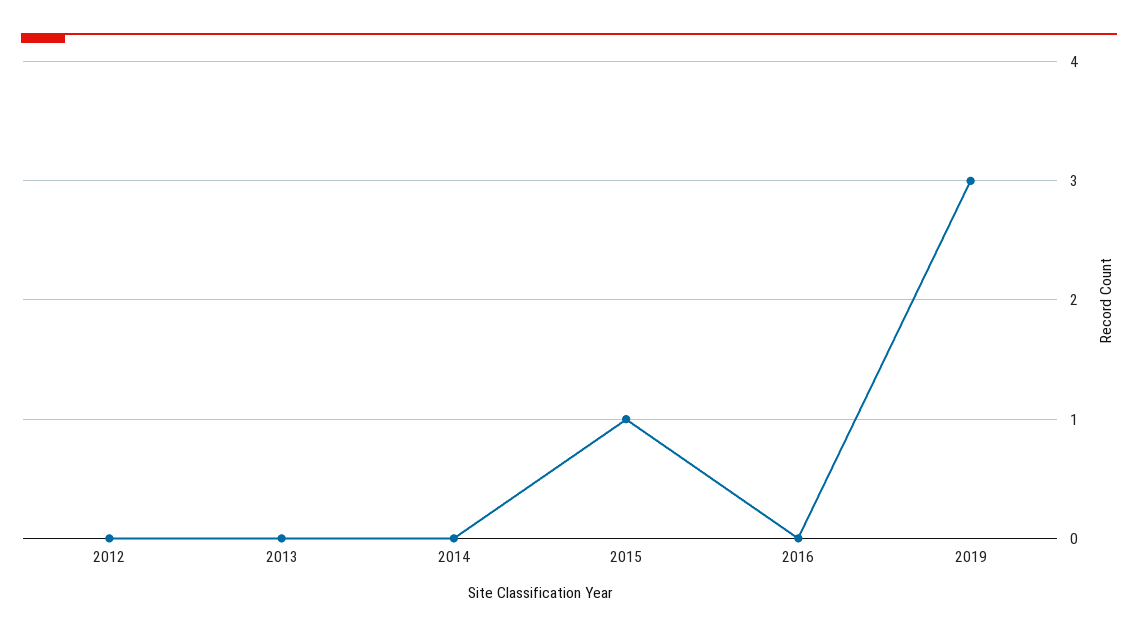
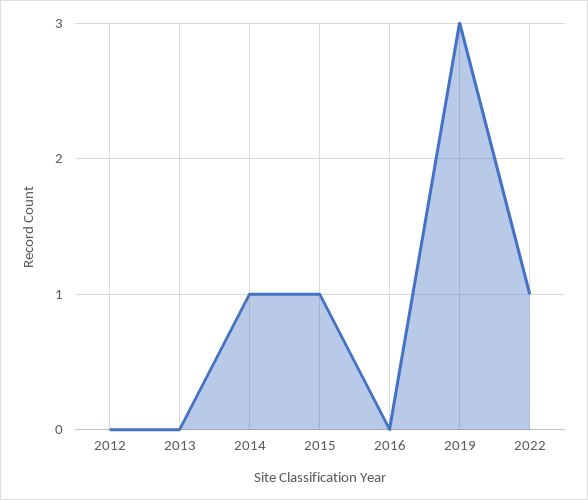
2014: 0 -> 1
2022: none -> 1

